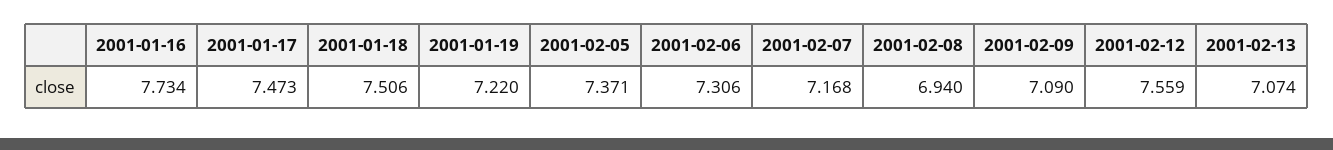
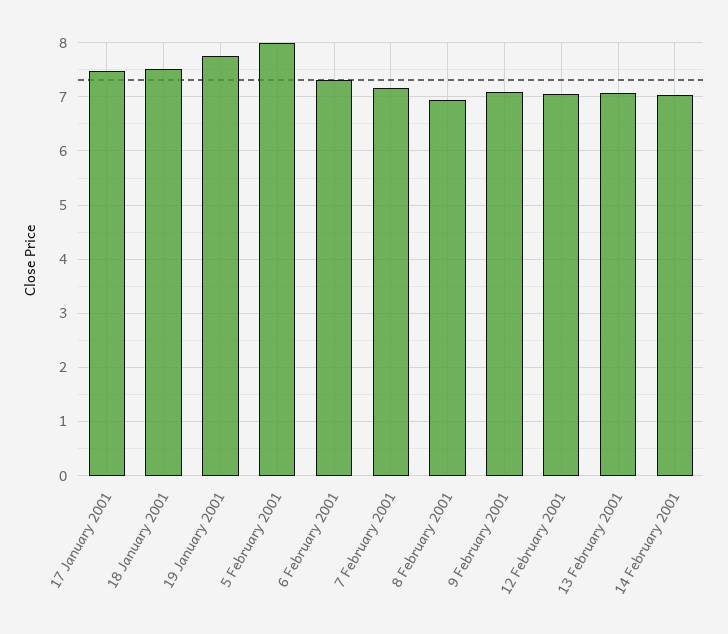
2001-01-16: 7.734 -> none
2001-01-19: 7.22 -> 7.8
2001-02-05: 7.371 -> 8
2001-02-12: 7.559 -> 7
14 February 2001: none -> 7

